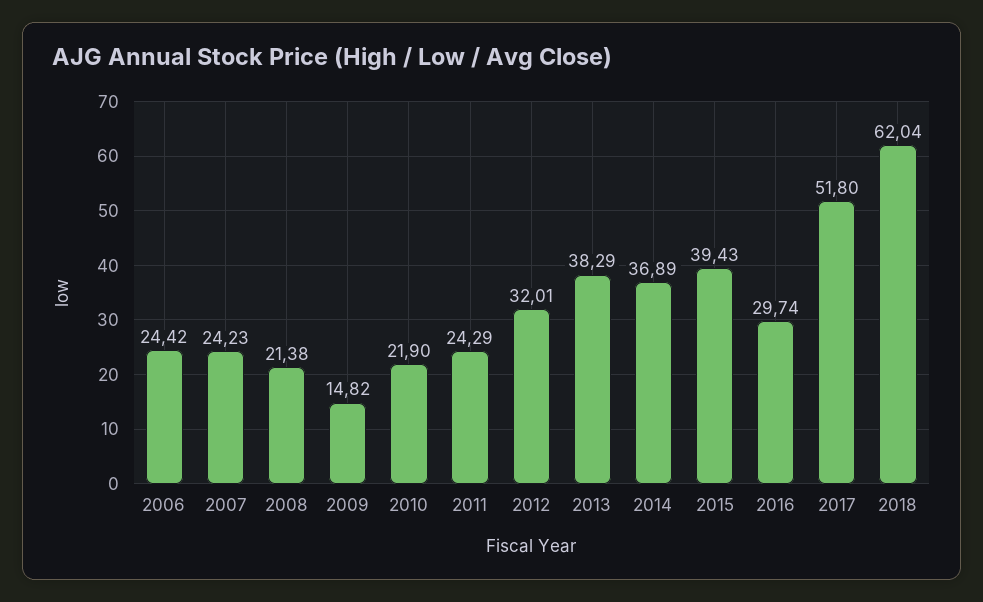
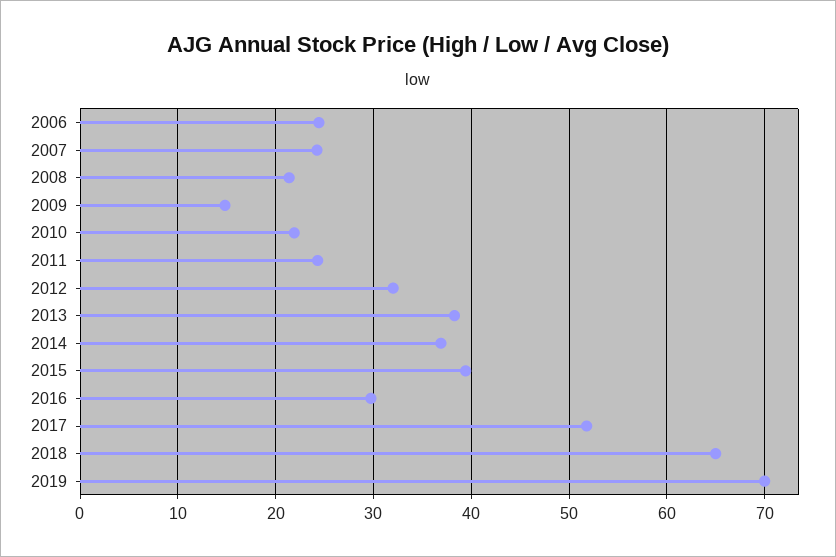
2018: 62.04 -> 65
2019: none -> 70

